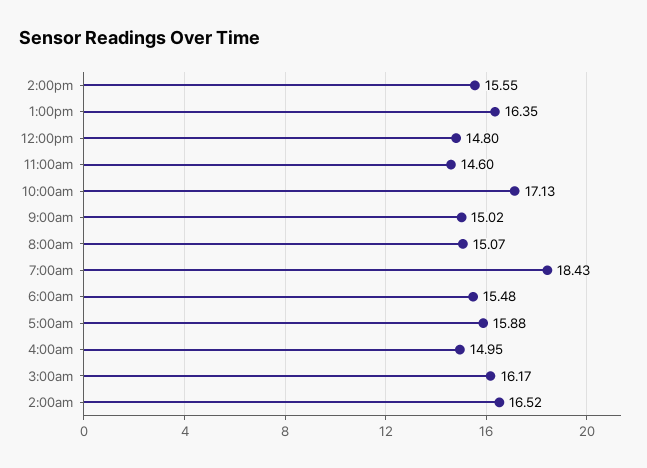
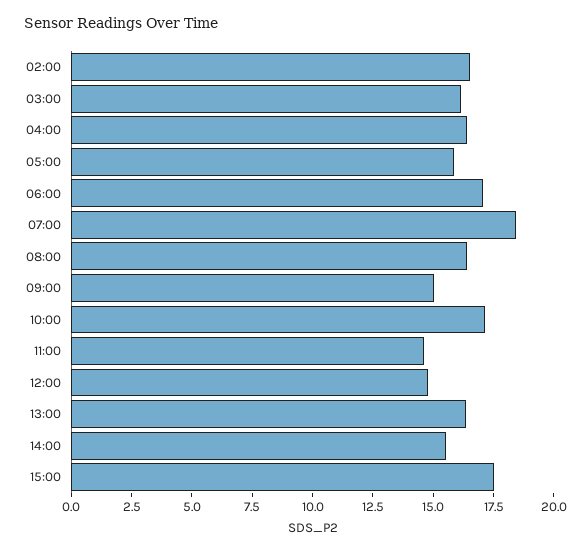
8:00am: 15.07 -> 16.5
6:00am: 15.48 -> 17
4:00am: 14.95 -> 16.5
15:00: none -> 17.5

